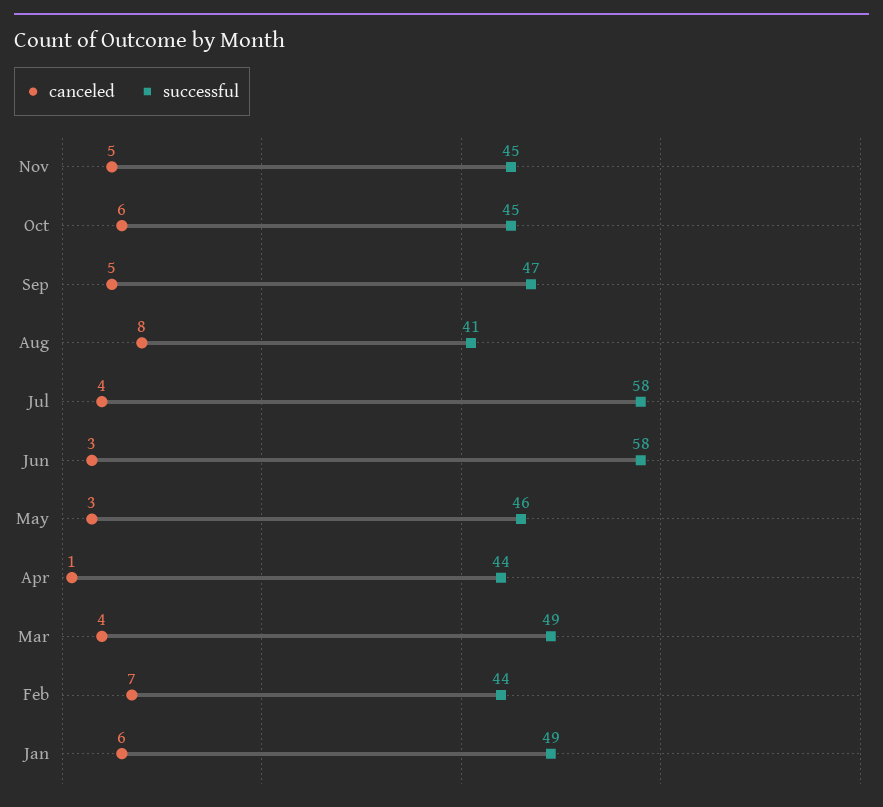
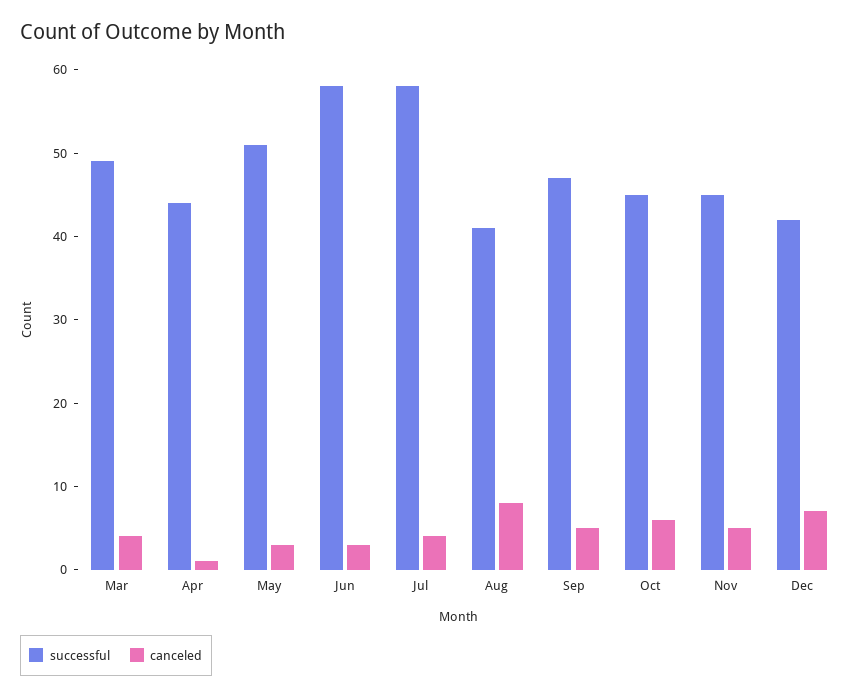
successful, May: 46 -> 51
canceled, Feb: 7 -> none
successful, Feb: 44 -> none
canceled, Jan: 6 -> none
successful, Jan: 49 -> none
successful, Dec: none -> 42
canceled, Dec: none -> 7

